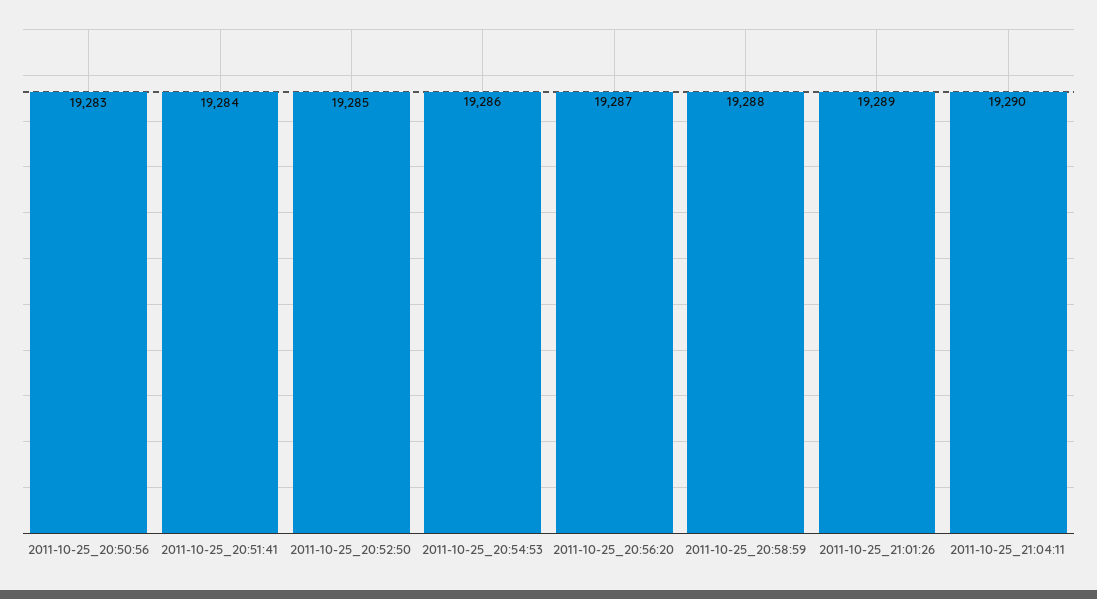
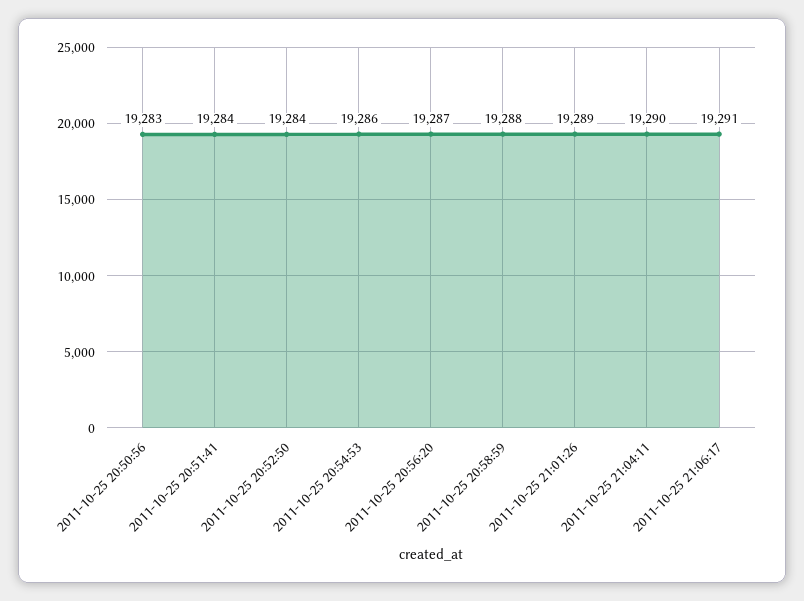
2011-10-25_20:52:50: 19285 -> 19284
2011-10-25 21:06:17: none -> 19291

